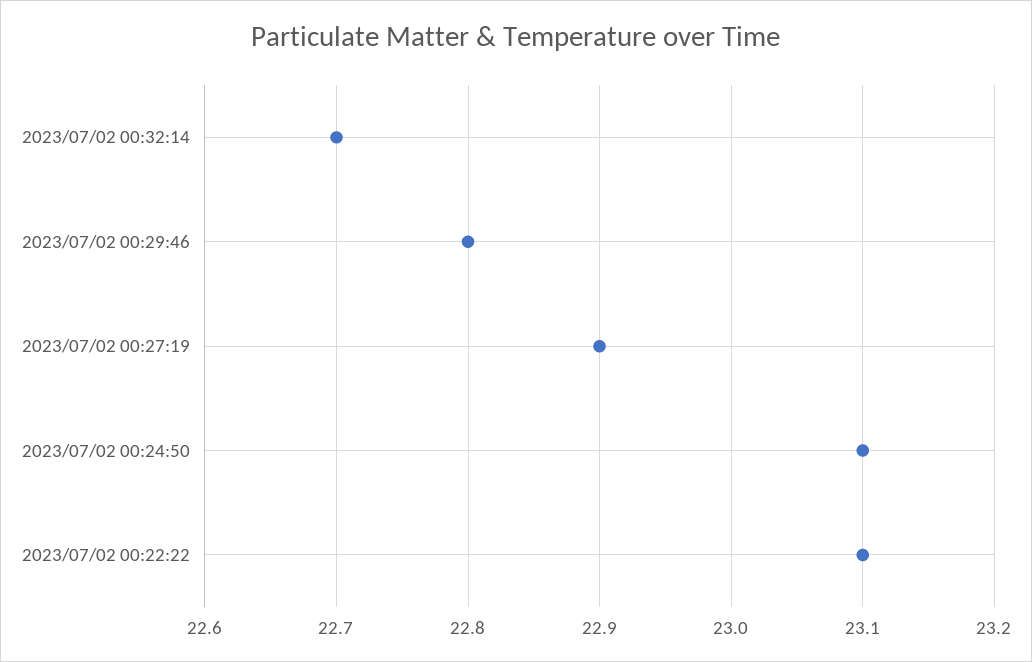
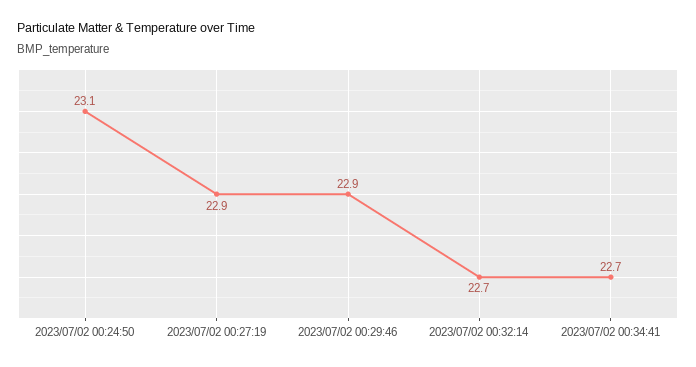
2023/07/02 00:29:46: 22.8 -> 22.9
2023/07/02 00:22:22: 23.1 -> none
2023/07/02 00:34:41: none -> 22.7

